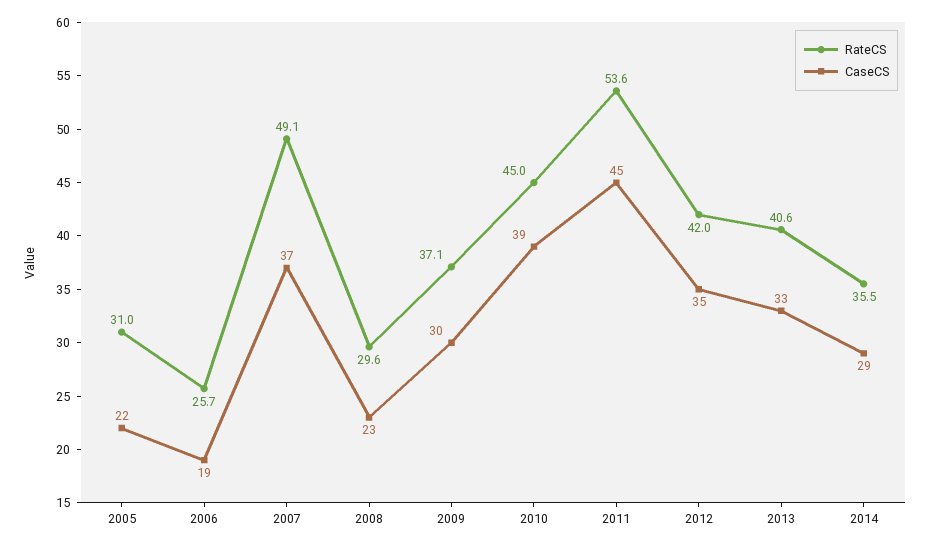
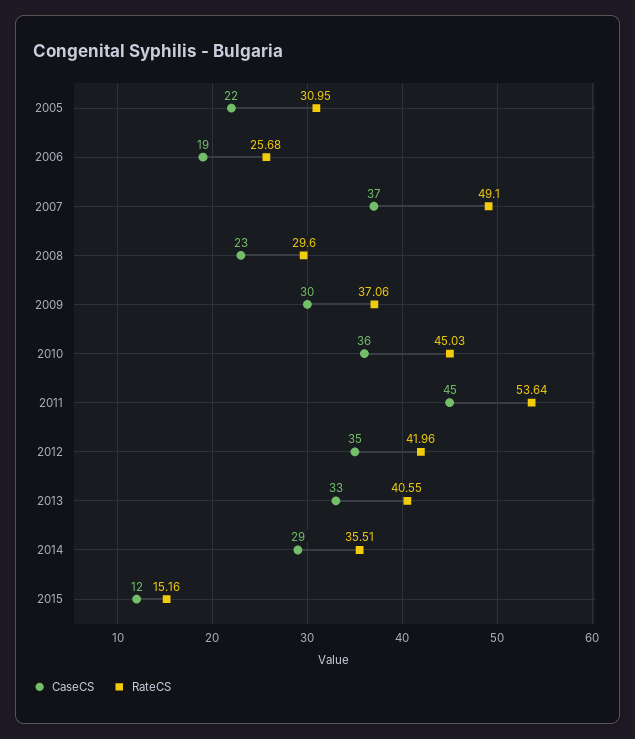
CaseCS, 2010: 39 -> 36
CaseCS, 2015: none -> 12
RateCS, 2015: none -> 15.16

